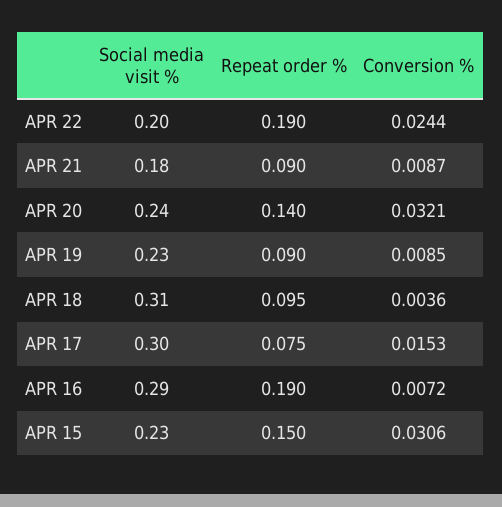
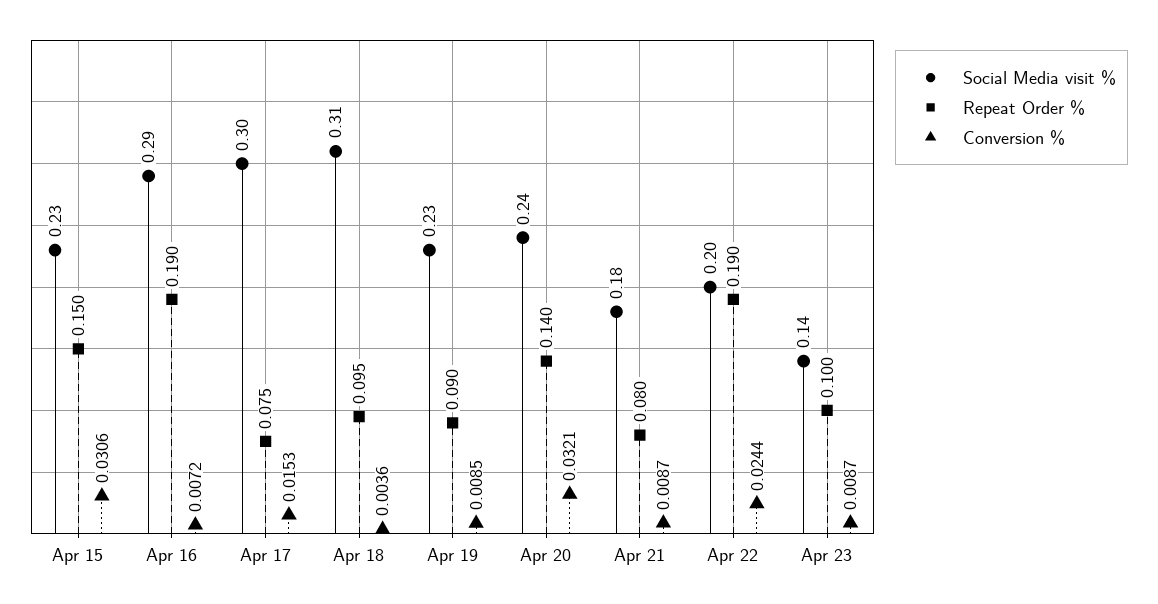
Repeat order %, APR 21: 0.09 -> 0.08
Social media visit %, Apr 23: none -> 0.14
Repeat order %, Apr 23: none -> 0.1
Conversion %, Apr 23: none -> 0.0087

